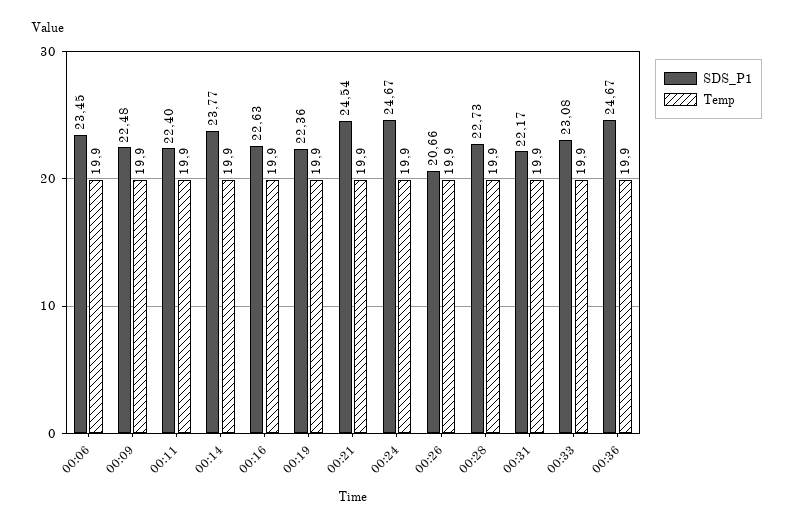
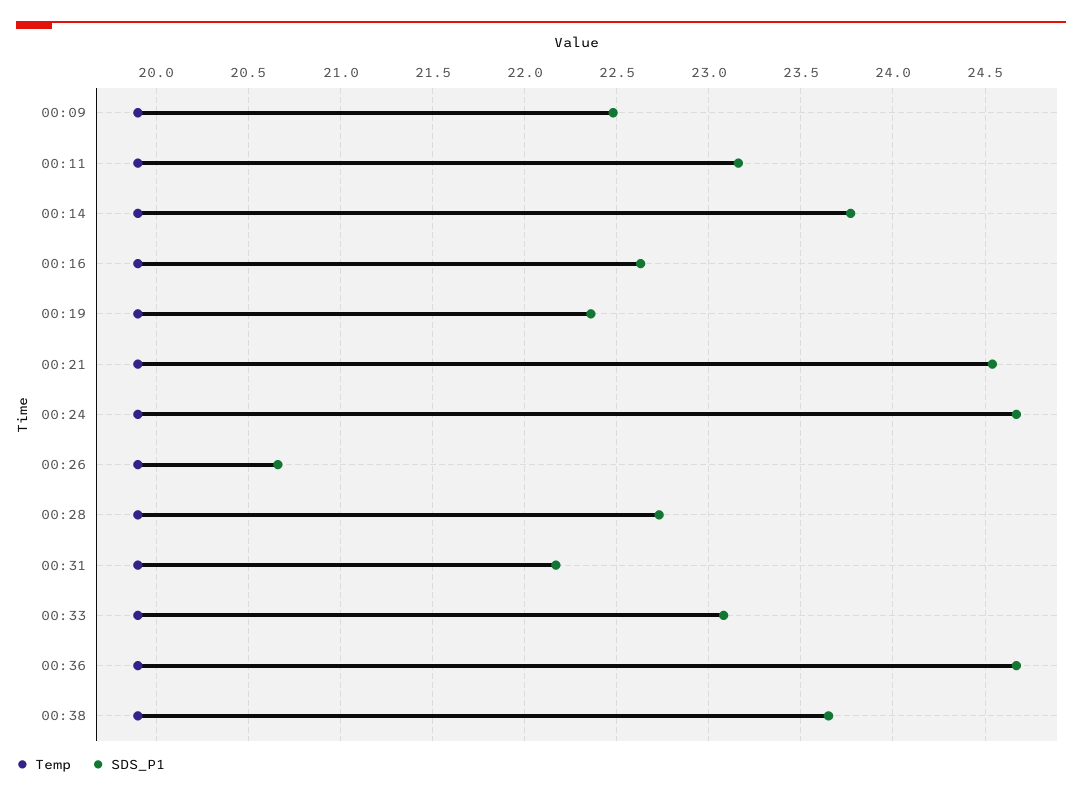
SDS_P1, 00:06: 23.45 -> none
Temp, 00:06: 19.9 -> none
SDS_P1, 00:11: 22.4 -> 23.15
Temp, 00:38: none -> 19.9
SDS_P1, 00:38: none -> 23.65

